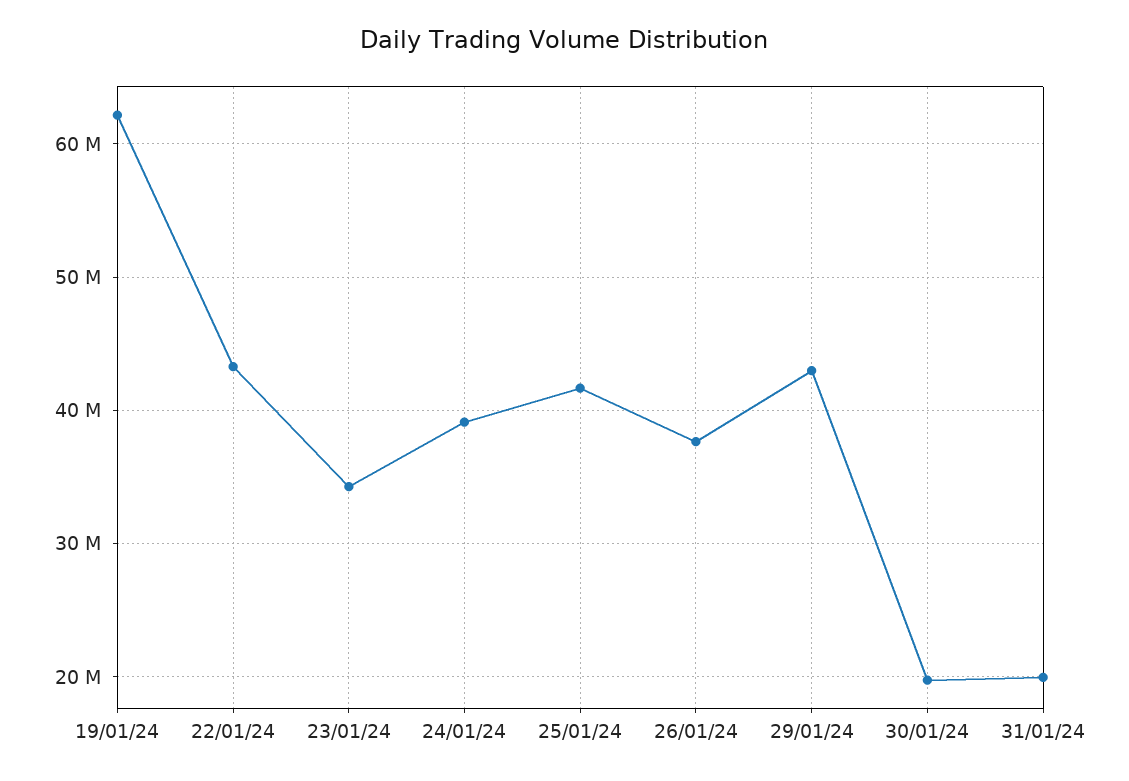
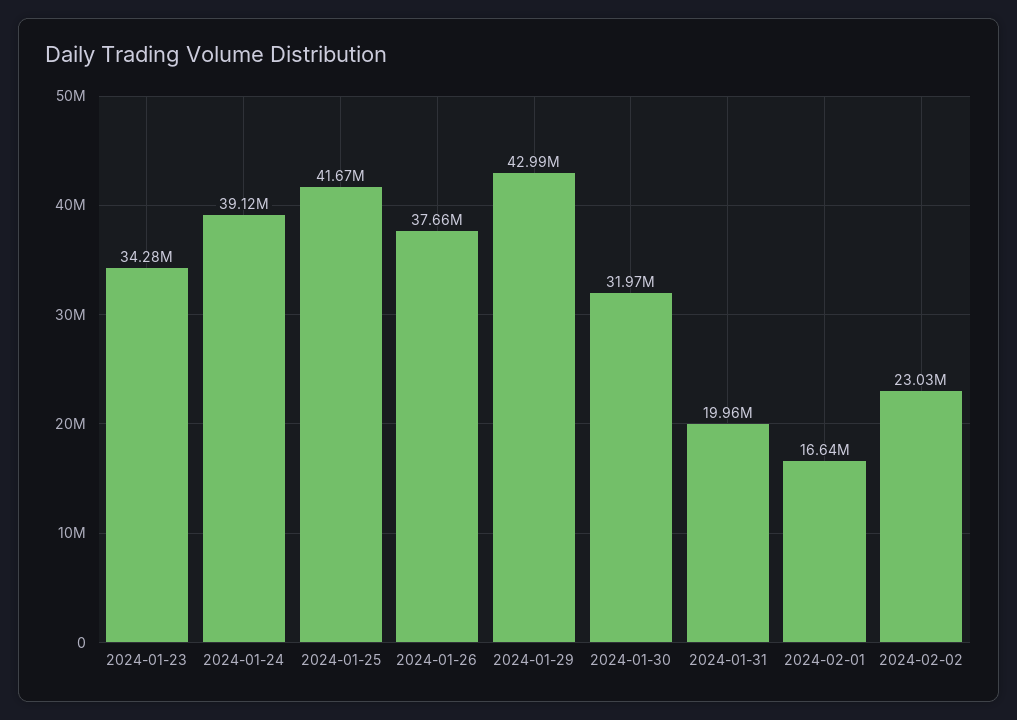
19/01/24: 62000000 -> none
22/01/24: 43000000 -> none
30/01/24: 20000000 -> 31970000
2024-02-01: none -> 16640000
2024-02-02: none -> 23030000

